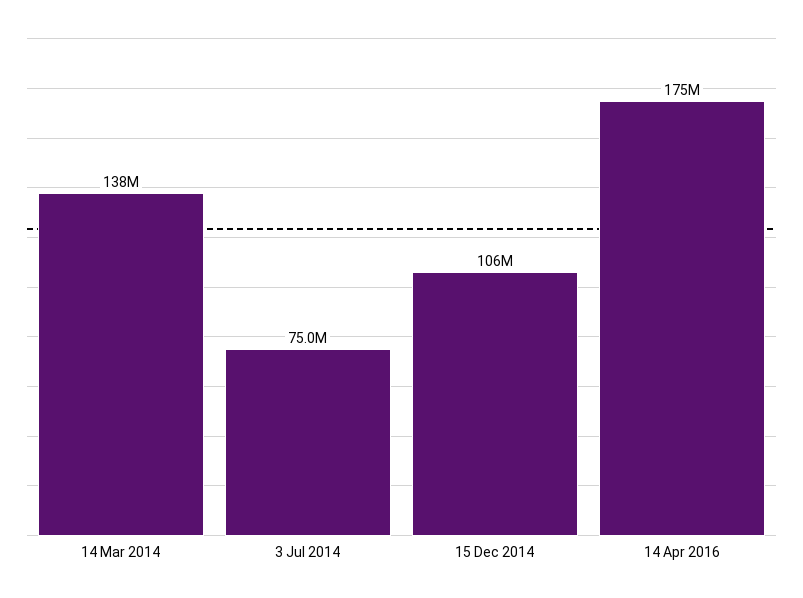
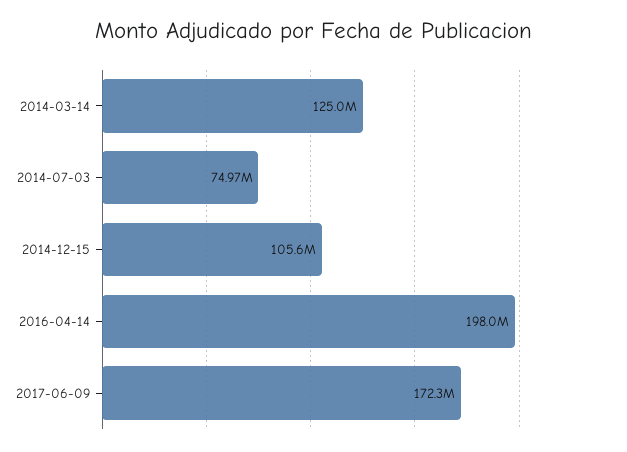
14 Mar 2014: 138000000 -> 125000000
14 Apr 2016: 175000000 -> 198000000
2017-06-09: none -> 172300000

